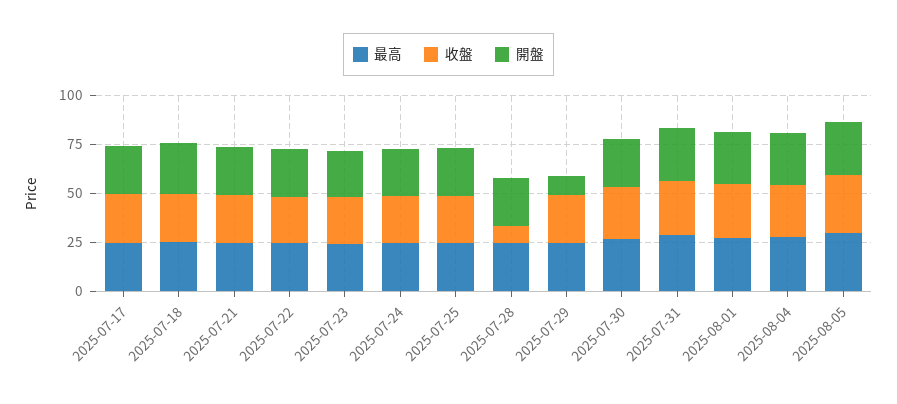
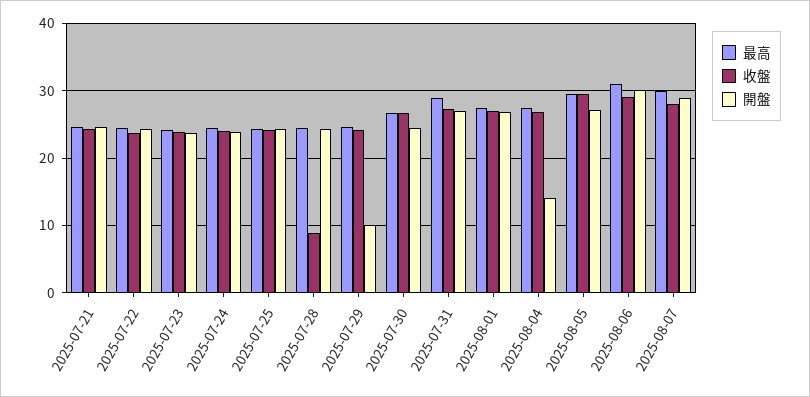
最高, 2025-07-17: 25 -> none
收盤, 2025-07-17: 25 -> none
開盤, 2025-07-17: 25 -> none
最高, 2025-07-18: 25 -> none
收盤, 2025-07-18: 25 -> none
開盤, 2025-07-18: 25 -> none
開盤, 2025-08-04: 25 -> 14
最高, 2025-08-06: none -> 31
收盤, 2025-08-06: none -> 29
開盤, 2025-08-06: none -> 30
最高, 2025-08-07: none -> 30
收盤, 2025-08-07: none -> 28
開盤, 2025-08-07: none -> 29

